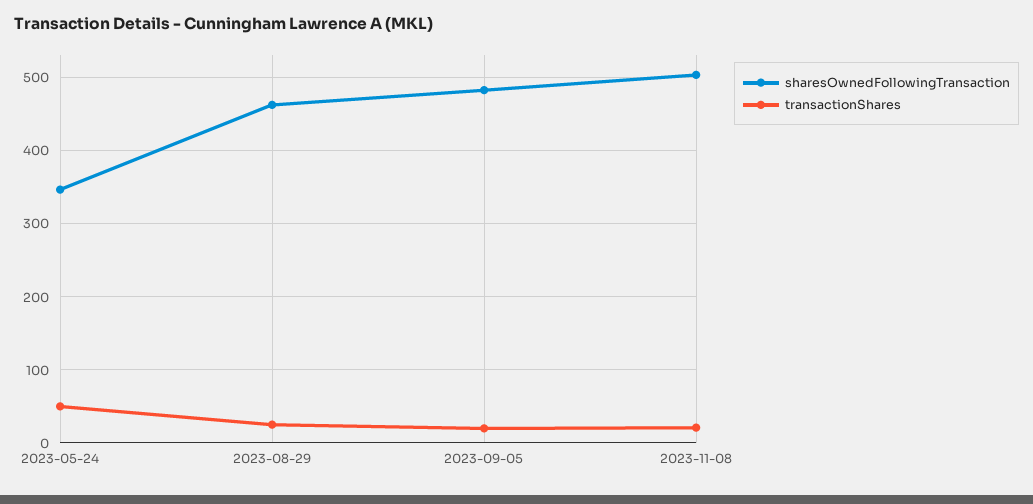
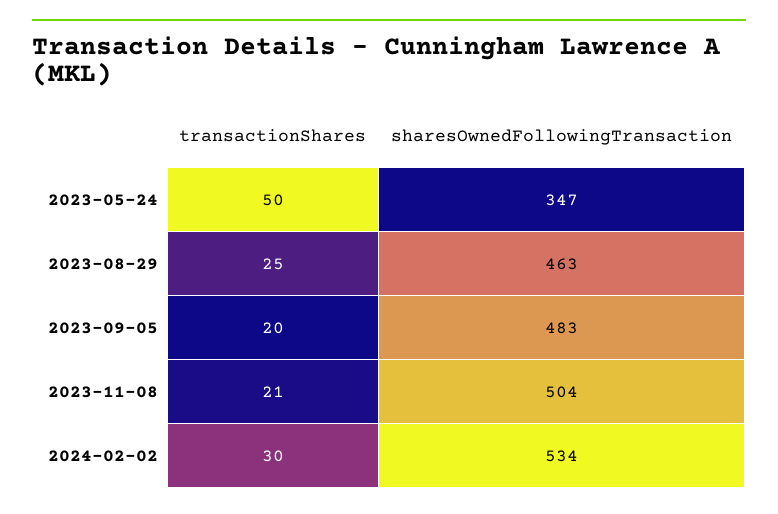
transactionShares, 2024-02-02: none -> 30
sharesOwnedFollowingTransaction, 2024-02-02: none -> 534

